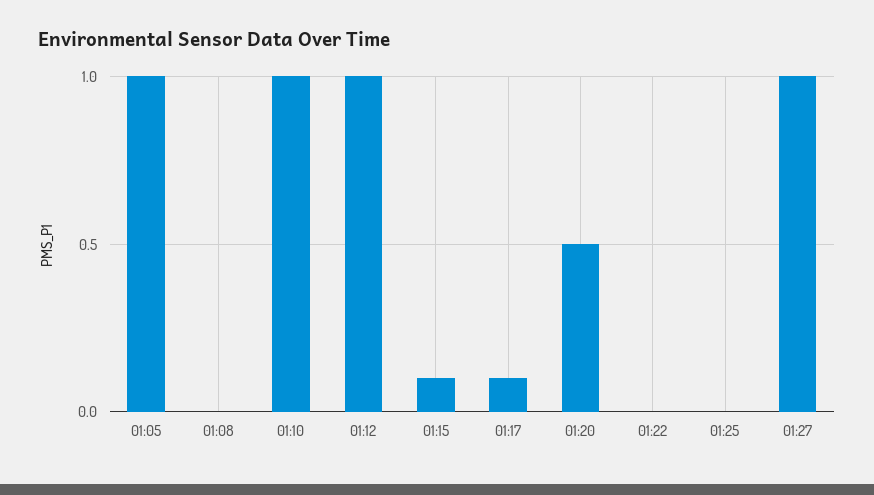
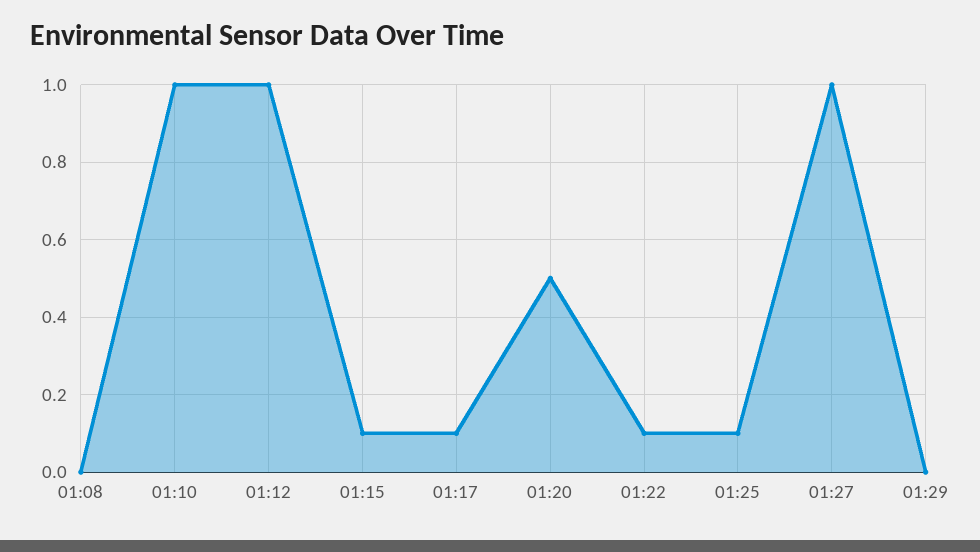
01:05: 1 -> none
01:22: 0 -> 0.1
01:25: 0 -> 0.1
01:29: none -> 0

